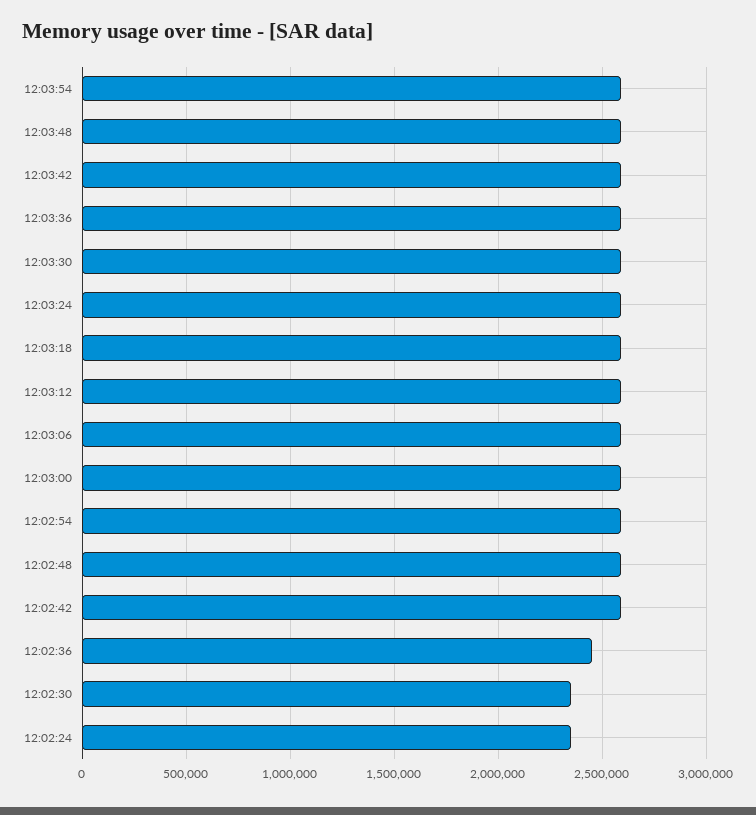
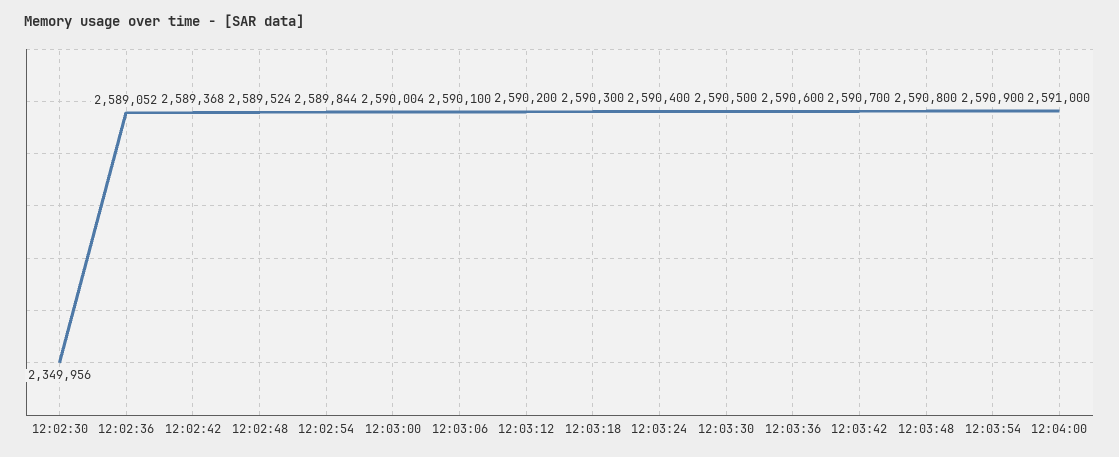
12:02:36: 2450000 -> 2589052
12:02:24: 2350000 -> none
12:04:00: none -> 2591000

